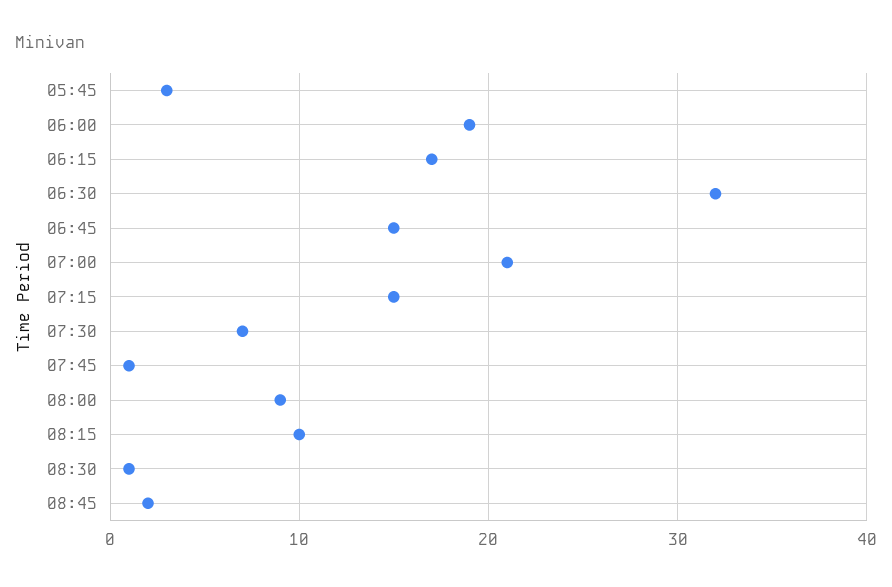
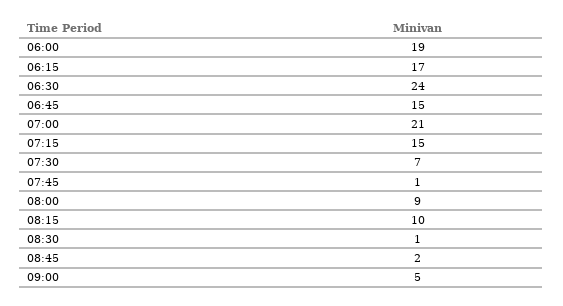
05:45: 3 -> none
06:30: 32 -> 24
09:00: none -> 5

